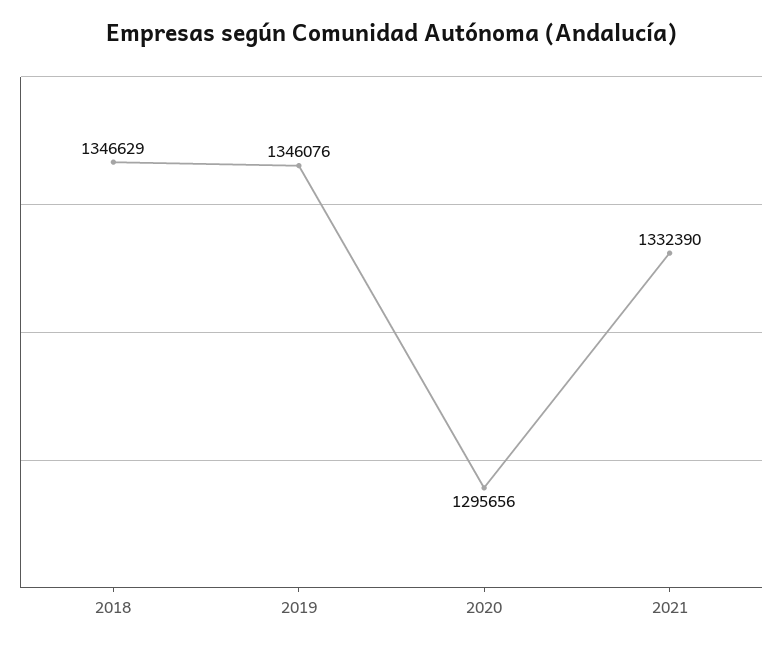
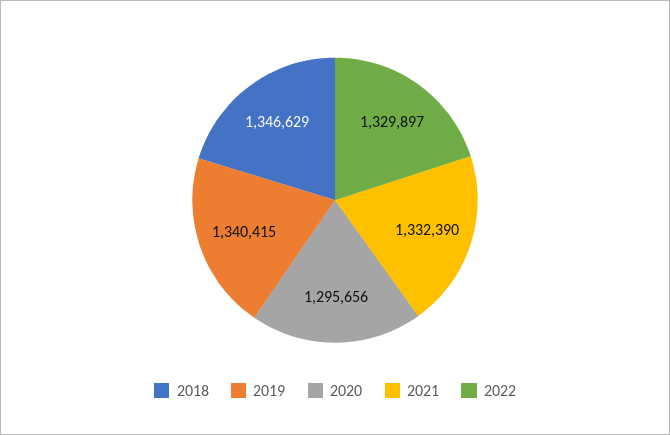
2019: 1346076 -> 1340415
2022: none -> 1329897

